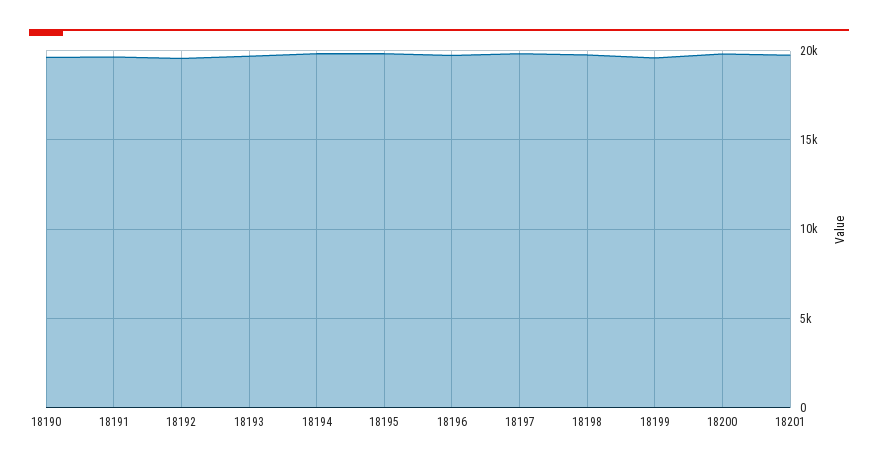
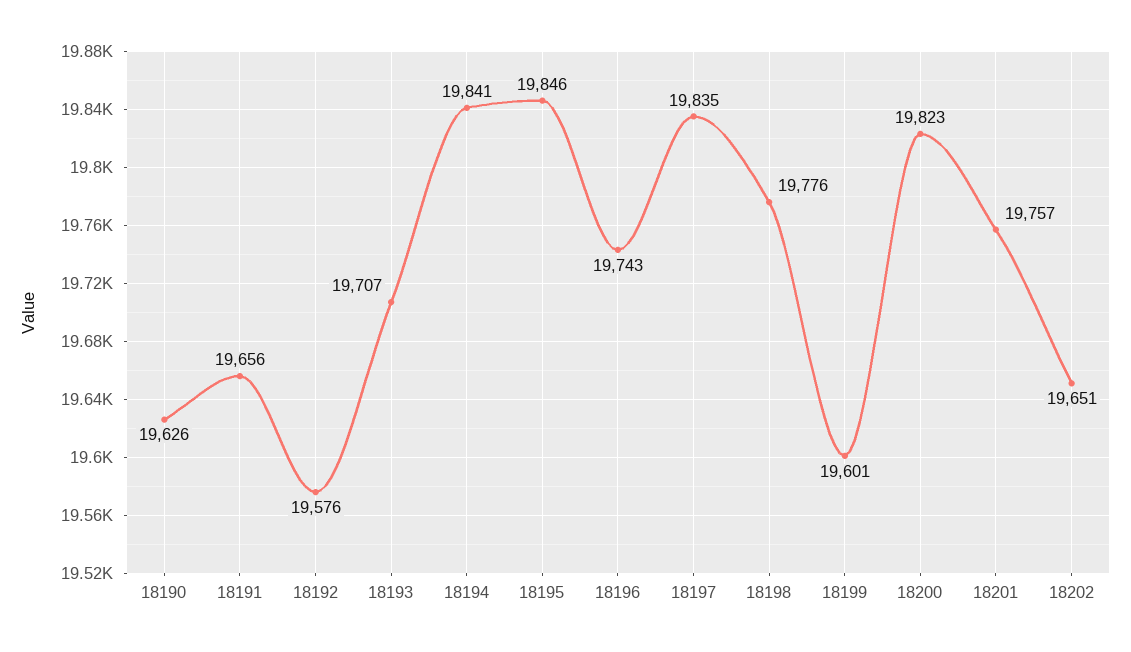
18202: none -> 19651

